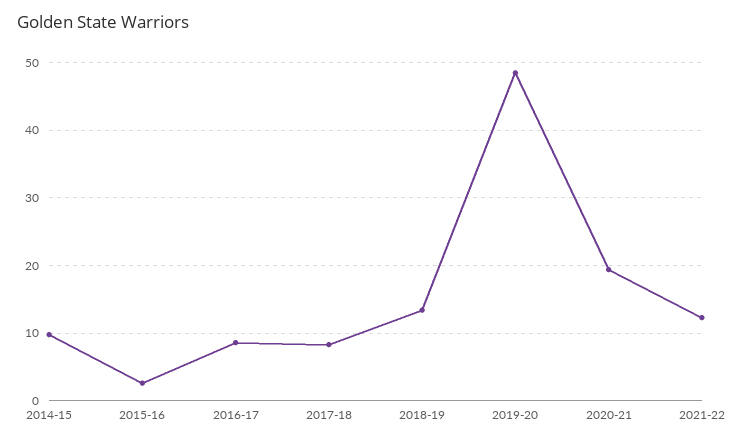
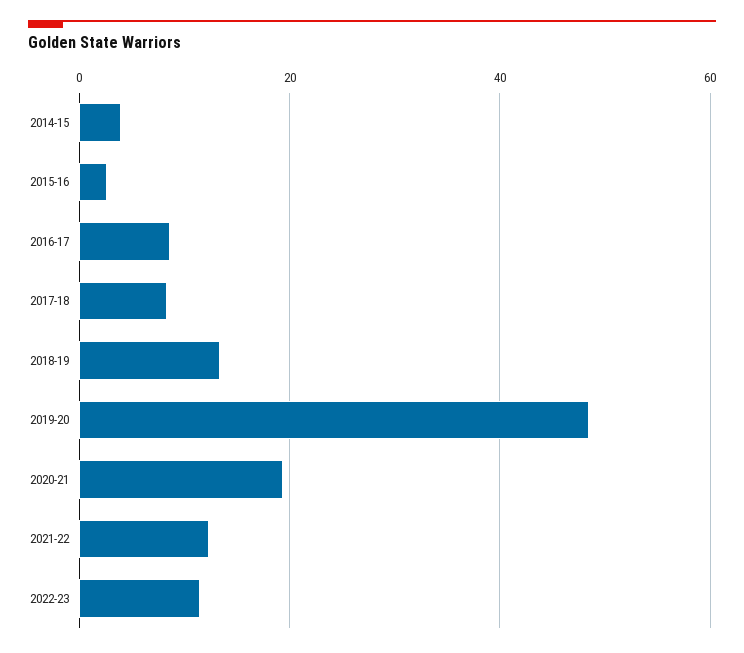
2014-15: 10 -> 4
2022-23: none -> 12

